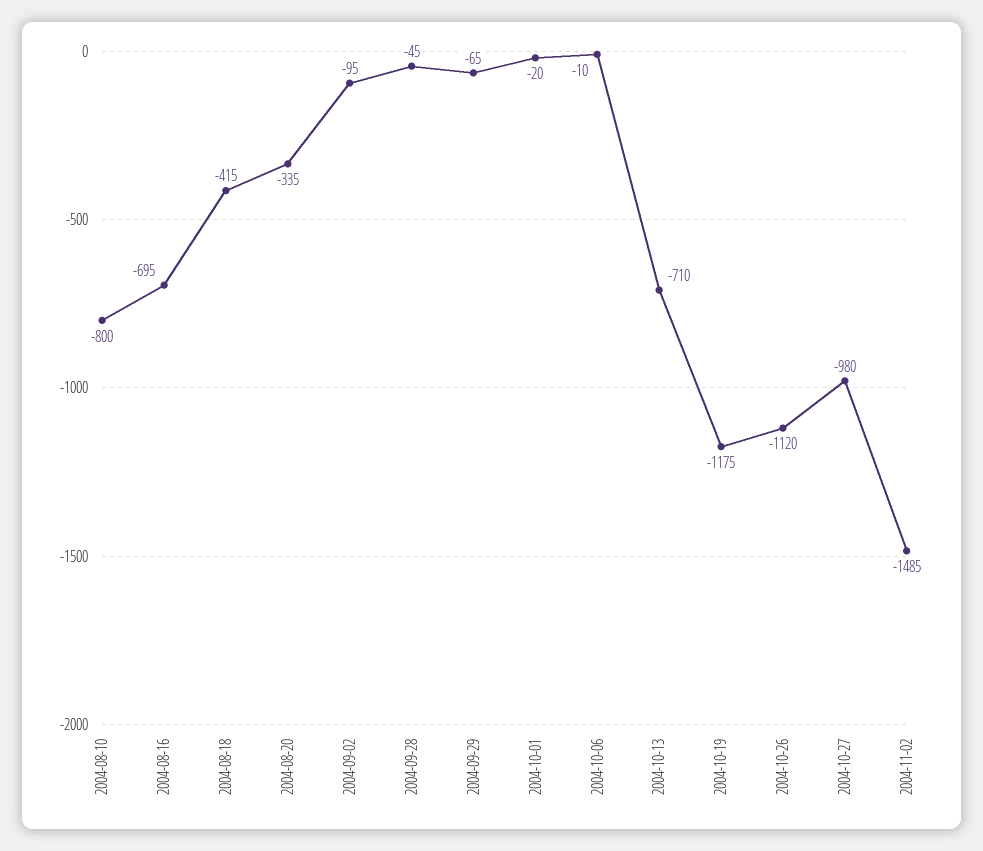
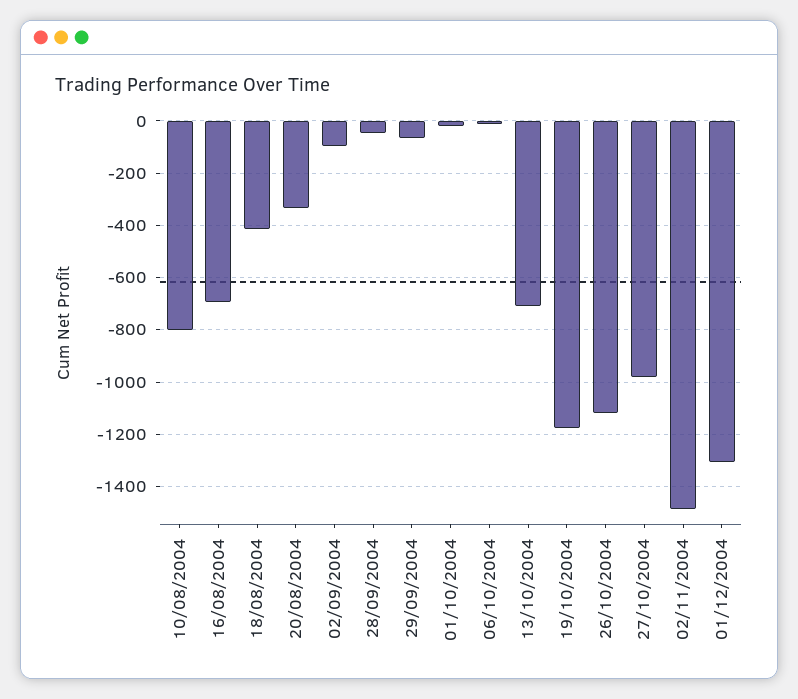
01/12/2004: none -> -1300

